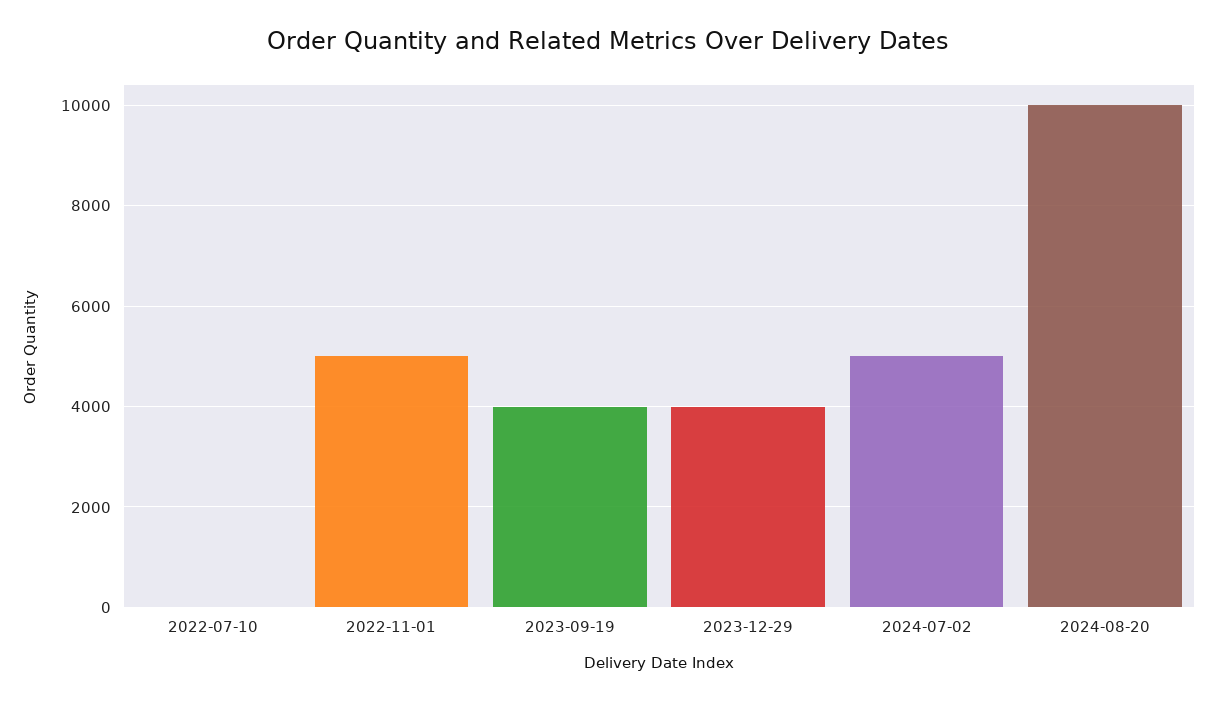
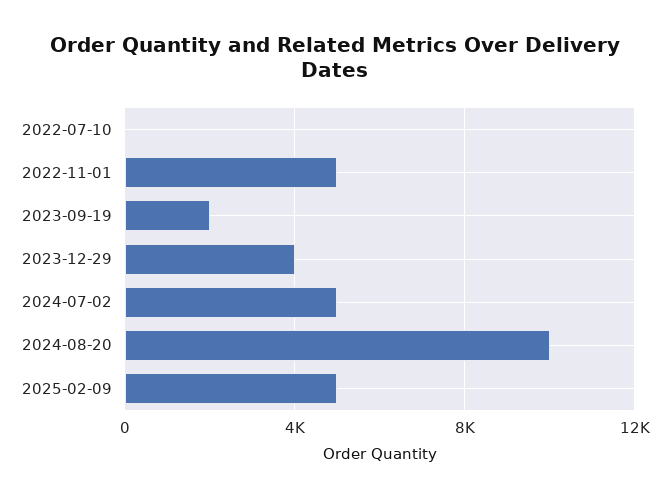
2023-09-19: 4000 -> 2000
2025-02-09: none -> 5000

